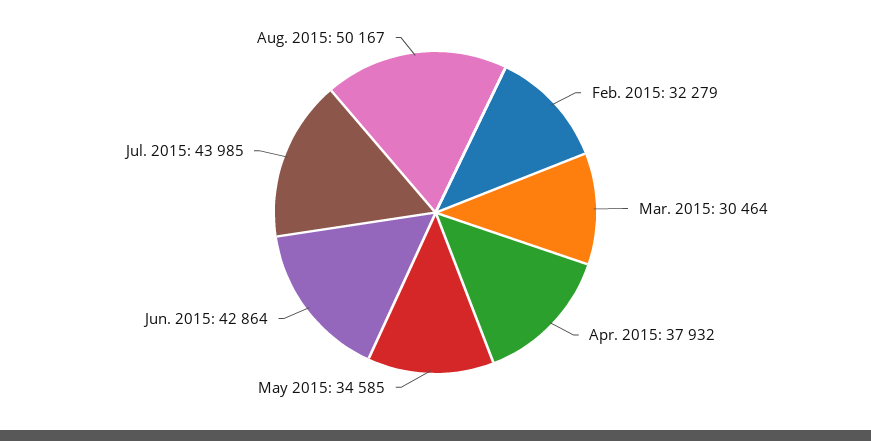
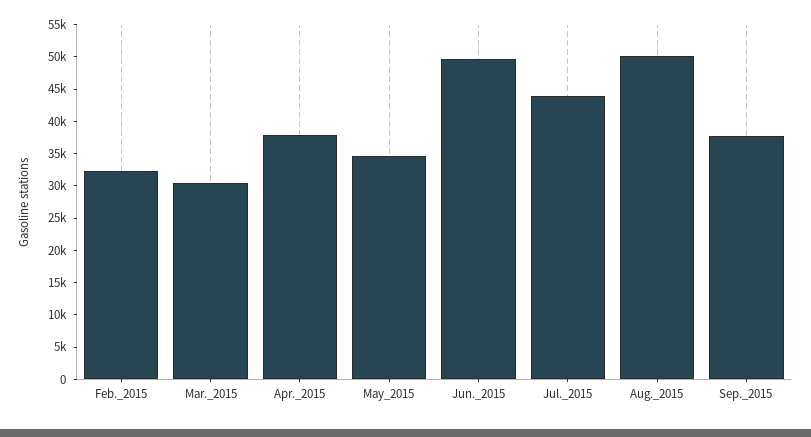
Jun. 2015: 42864 -> 50000
Sep._2015: none -> 37500

